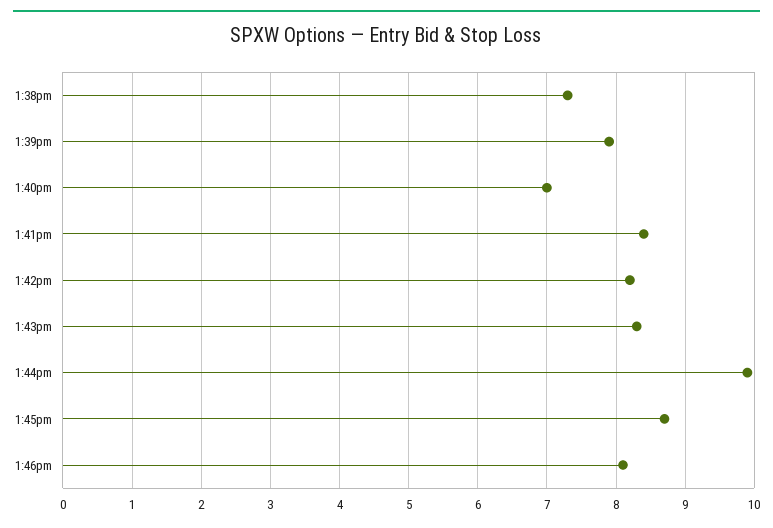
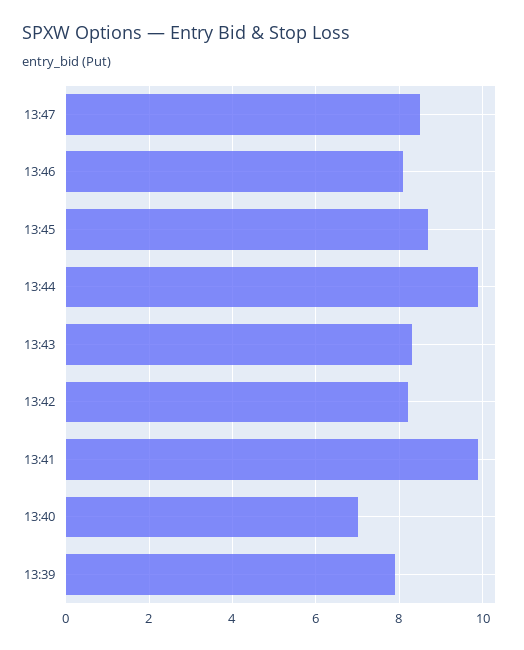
1:38pm: 7.3 -> none
1:41pm: 8.4 -> 10
13:47: none -> 8.5

